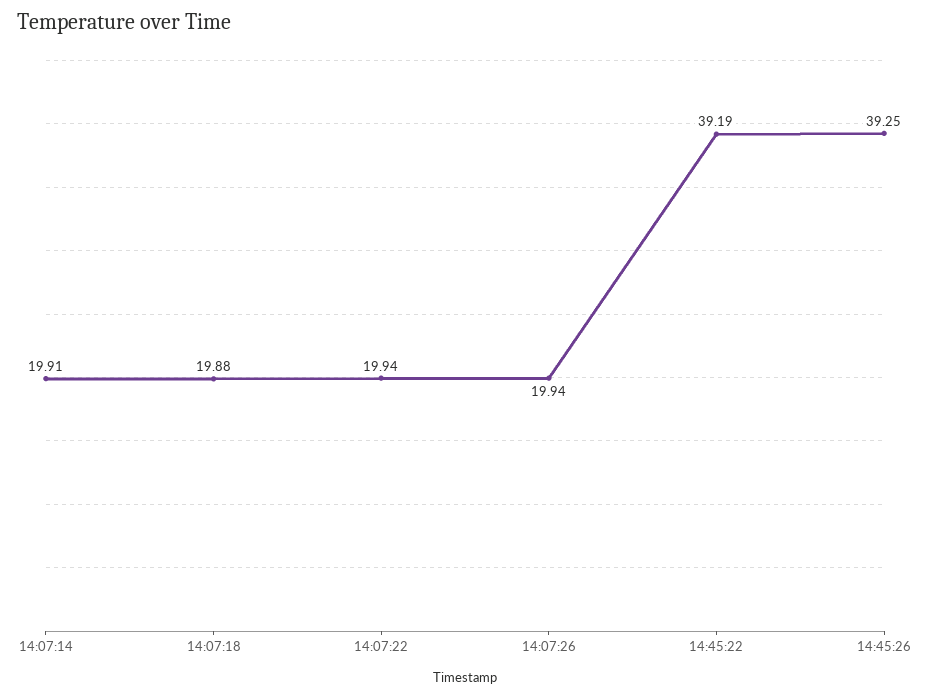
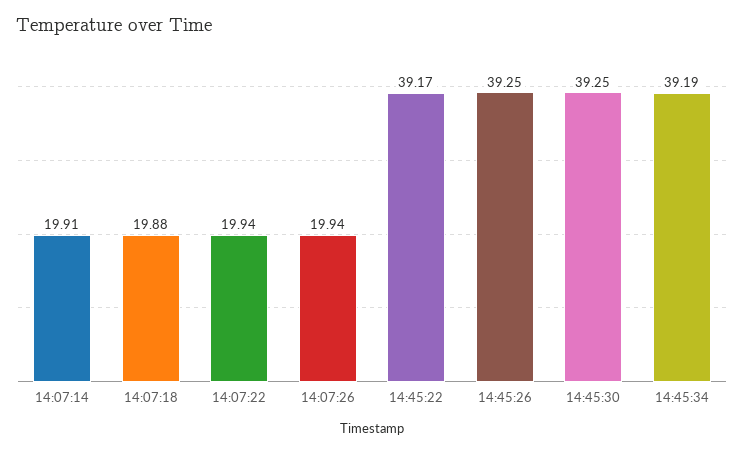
14:45:22: 39.19 -> 39.17
14:45:30: none -> 39.25
14:45:34: none -> 39.19

